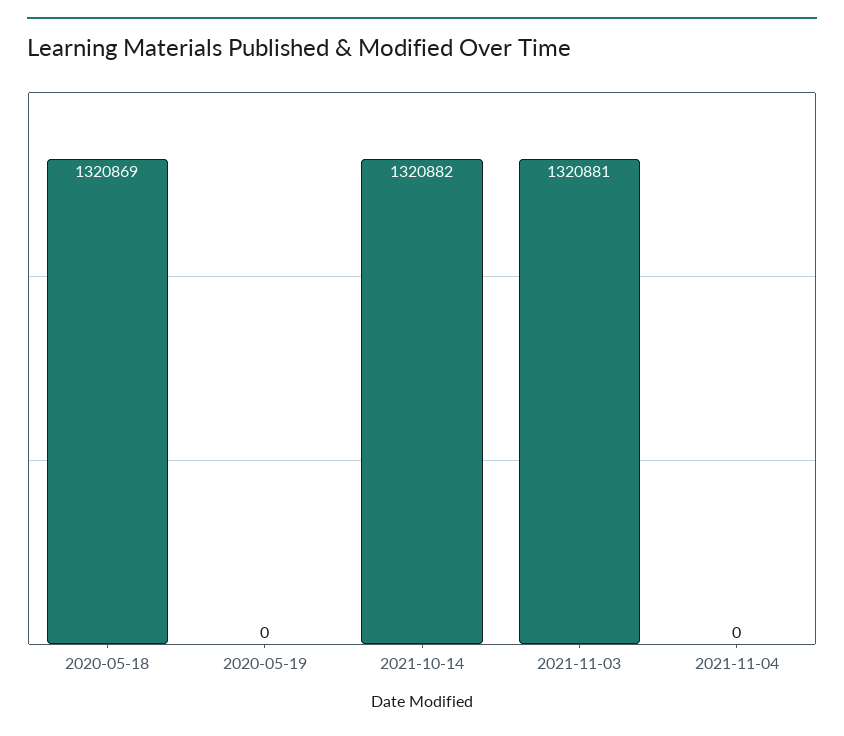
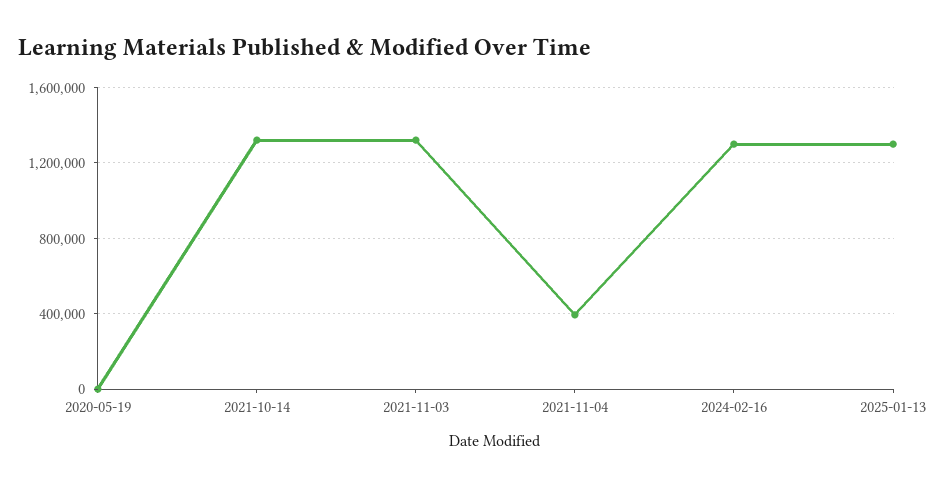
2020-05-18: 1320869 -> none
2021-11-04: 0 -> 400000
2024-02-16: none -> 1300000
2025-01-13: none -> 1300000

